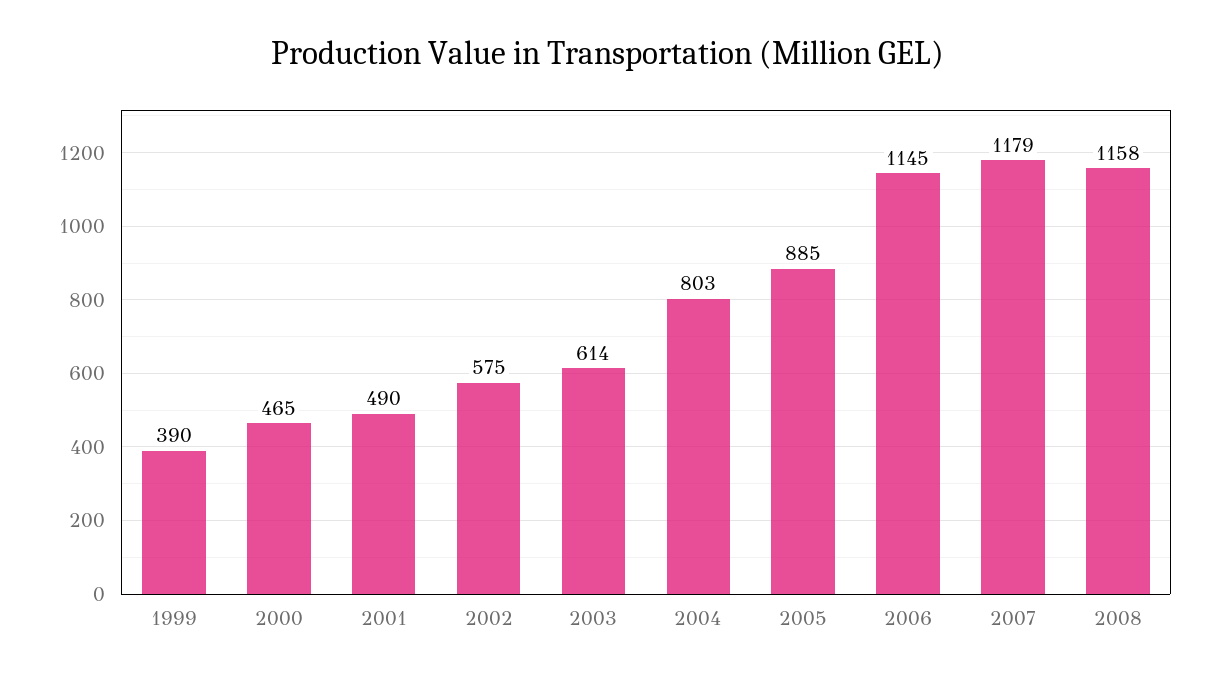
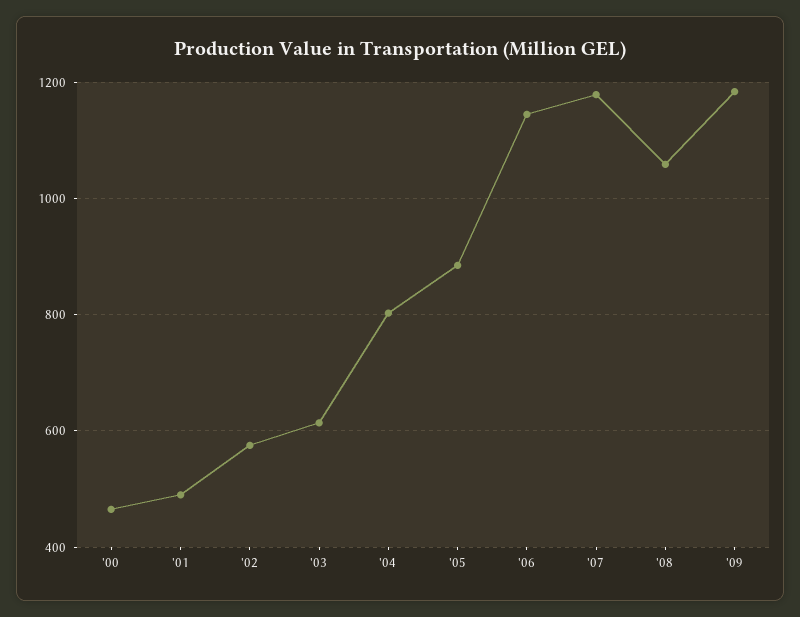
1999: 390 -> none
2008: 1158 -> 1060
'09: none -> 1180

